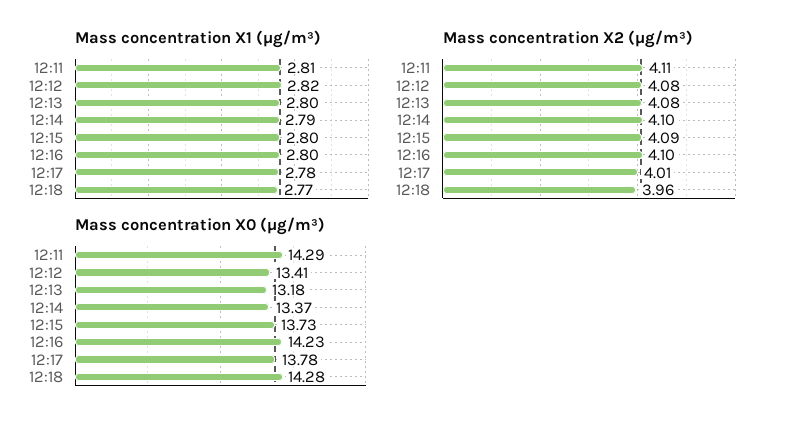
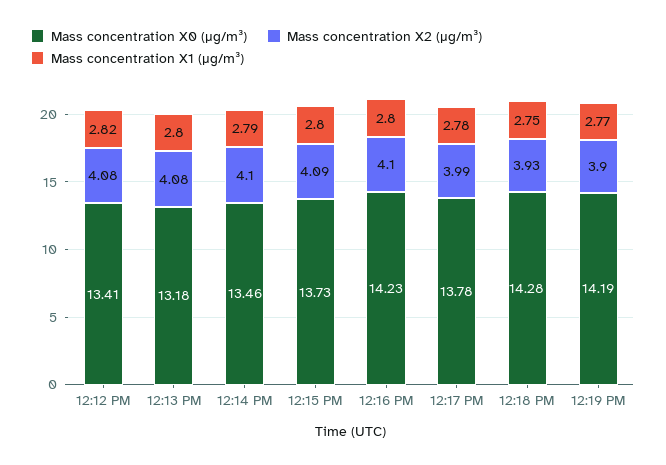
Mass concentration X1 (μg/m³), 12:11: 2.81 -> none
Mass concentration X1 (μg/m³), 12:18: 2.77 -> 2.75
Mass concentration X2 (μg/m³), 12:11: 4.11 -> none
Mass concentration X2 (μg/m³), 12:17: 4.01 -> 3.99
Mass concentration X2 (μg/m³), 12:18: 3.96 -> 3.93
Mass concentration X0 (μg/m³), 12:11: 14.29 -> none
Mass concentration X0 (μg/m³), 12:14: 13.37 -> 13.46
Mass concentration X0 (μg/m³), 12:19 PM: none -> 14.19
Mass concentration X2 (μg/m³), 12:19 PM: none -> 3.9
Mass concentration X1 (μg/m³), 12:19 PM: none -> 2.77

